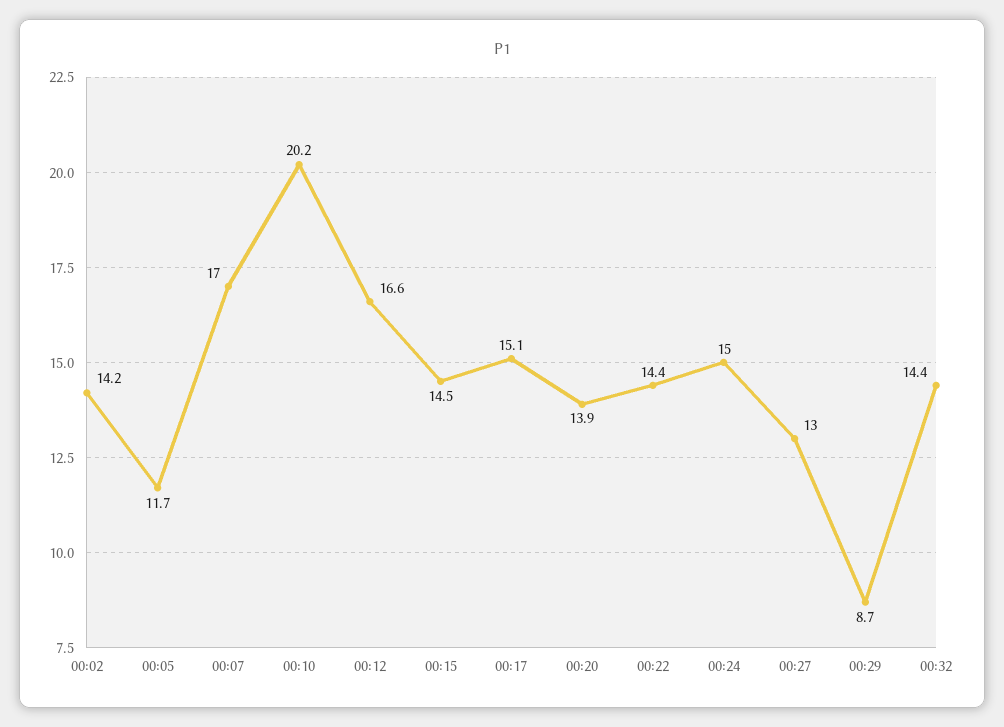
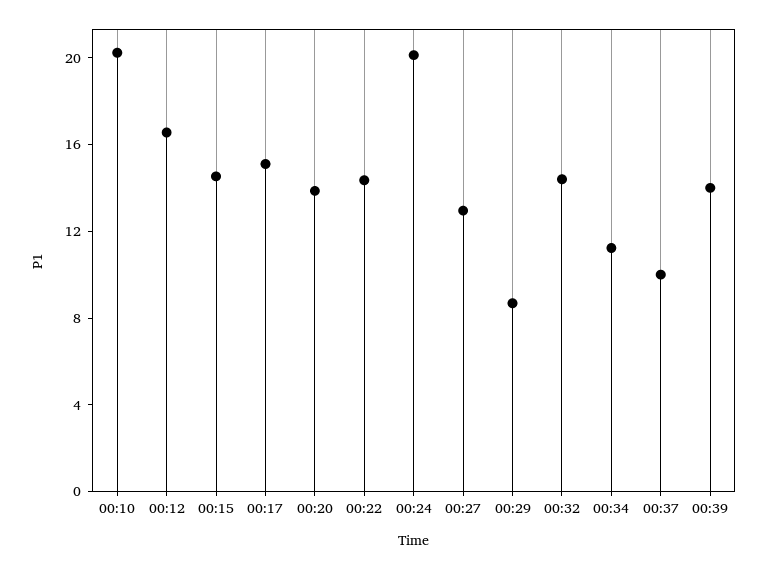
00:02: 14.2 -> none
00:05: 11.7 -> none
00:07: 17 -> none
00:24: 15 -> 20
00:34: none -> 11
00:37: none -> 10
00:39: none -> 14

